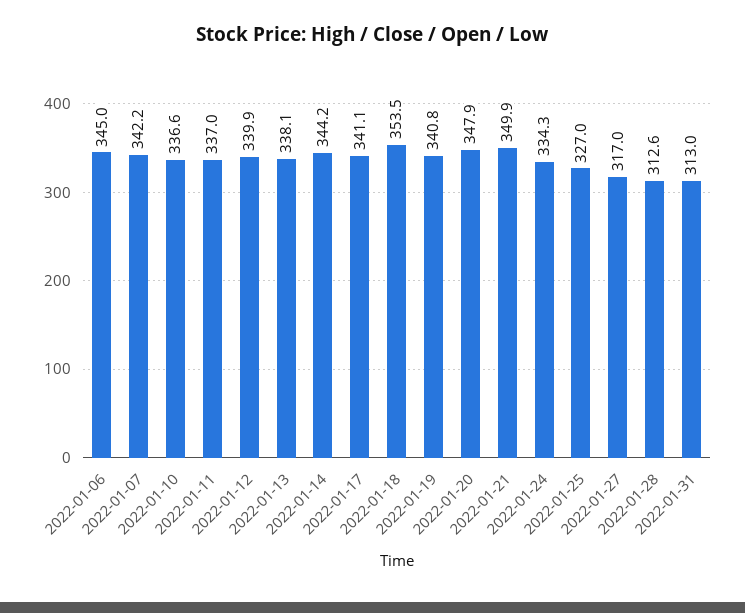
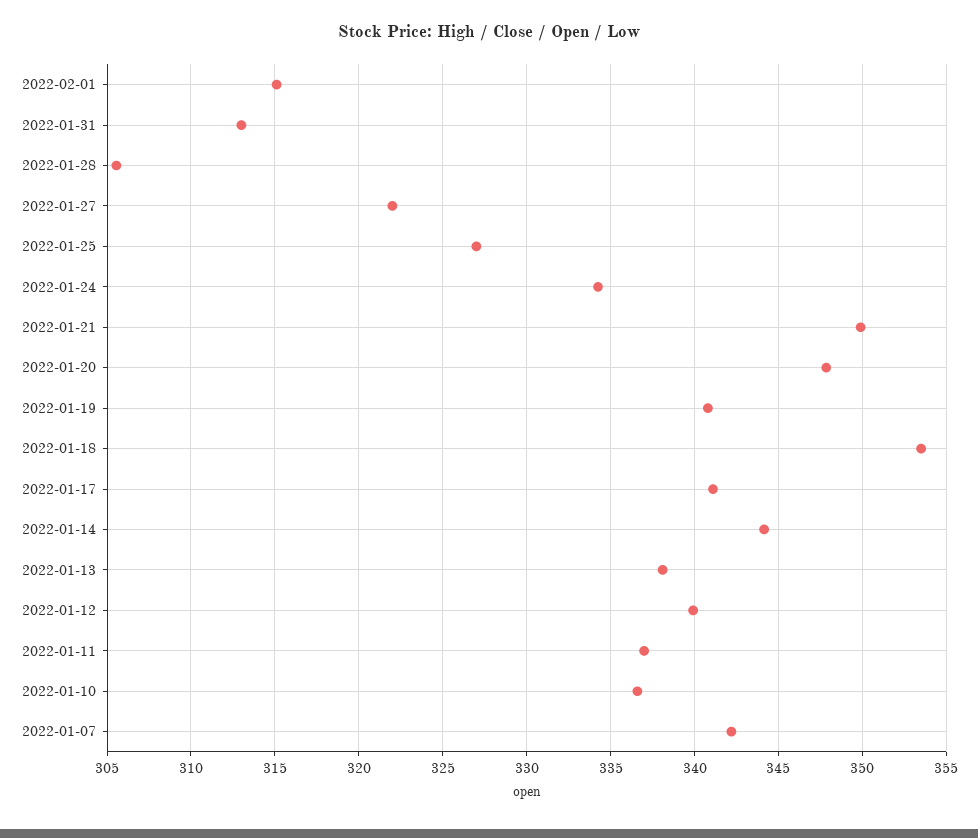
2022-01-06: 345 -> none
2022-01-27: 317 -> 322
2022-01-28: 312.6 -> 305.5
2022-02-01: none -> 315

